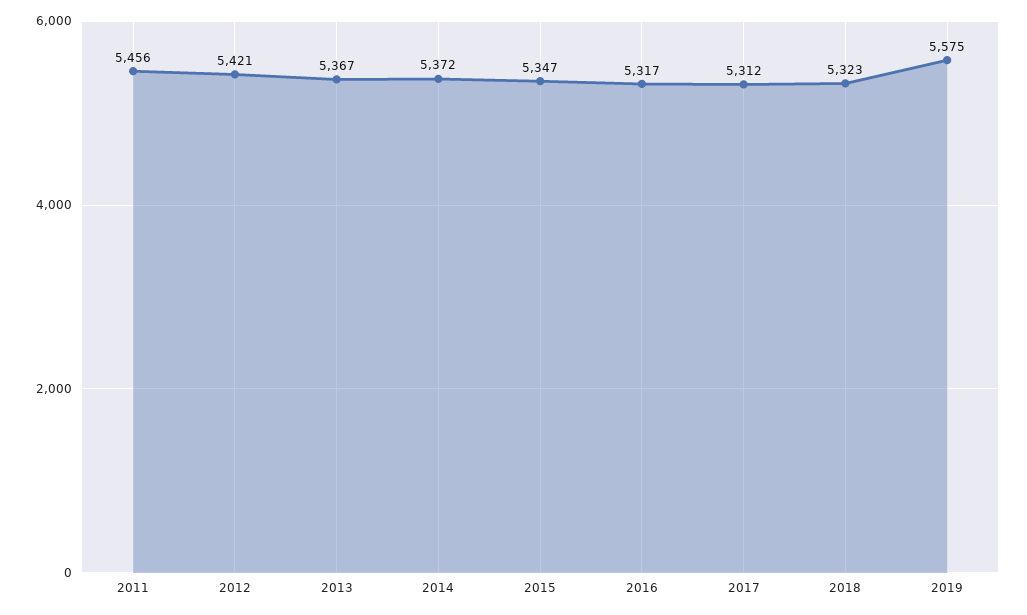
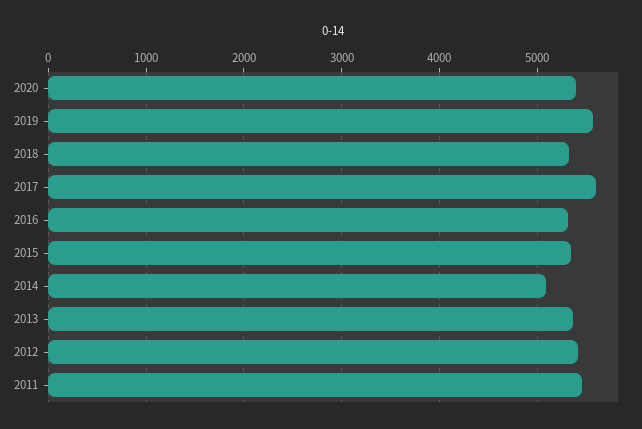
2014: 5372 -> 5100
2017: 5312 -> 5600
2020: none -> 5400

